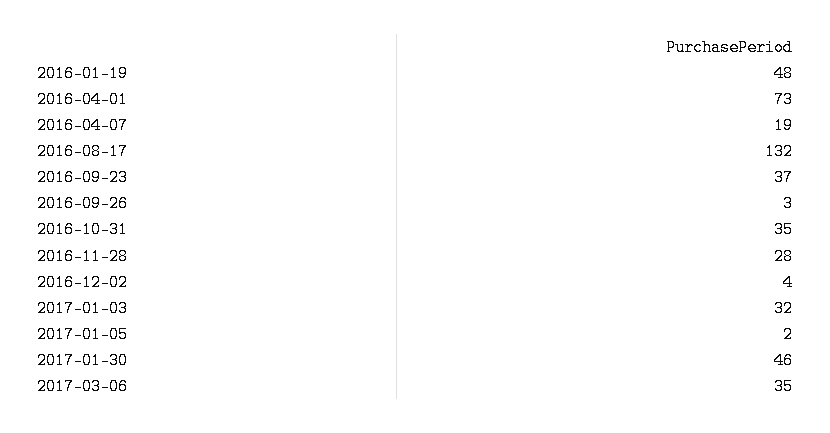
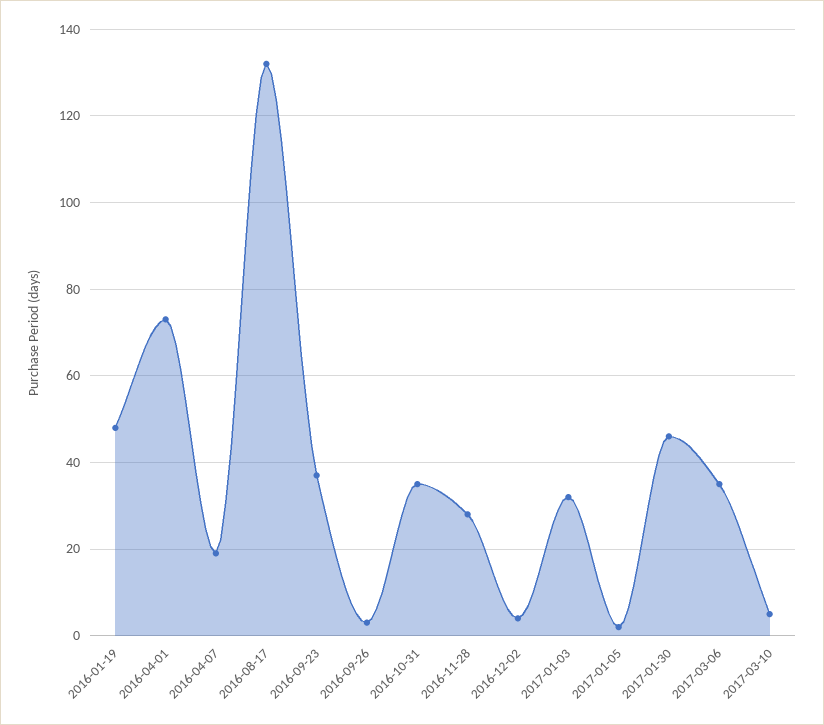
2017-03-10: none -> 5

